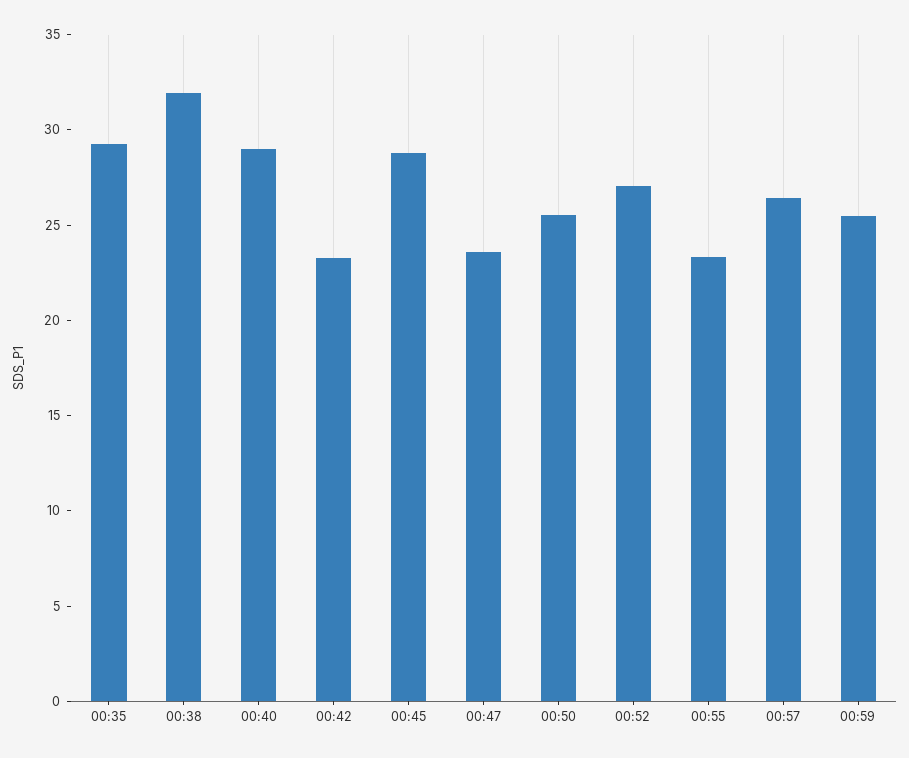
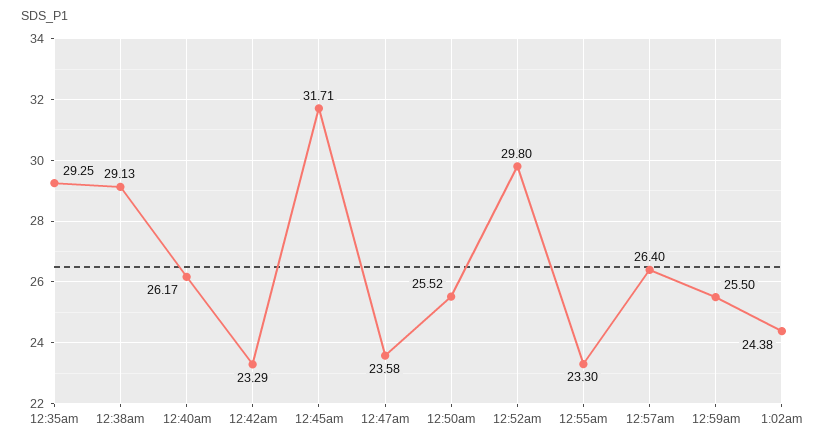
00:38: 32 -> 29.13
00:40: 29 -> 26.17
00:45: 29 -> 31.71
00:52: 27 -> 29.8
1:02am: none -> 24.38

